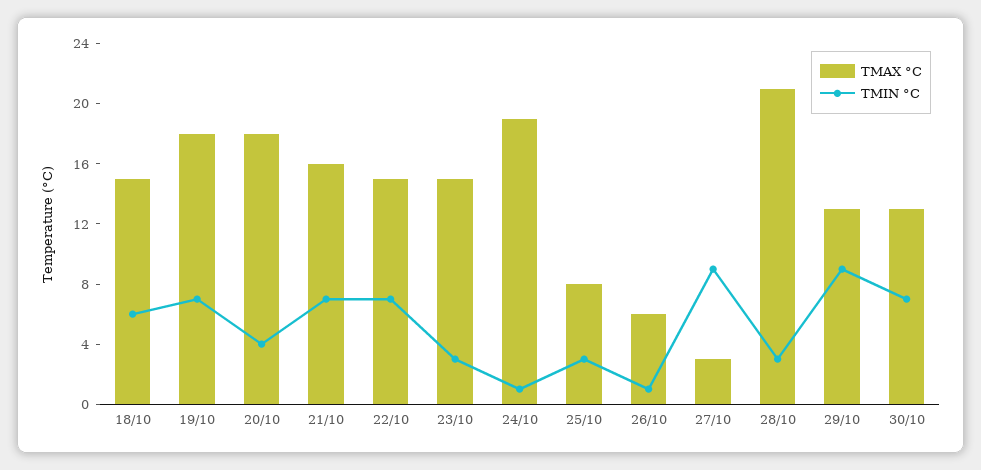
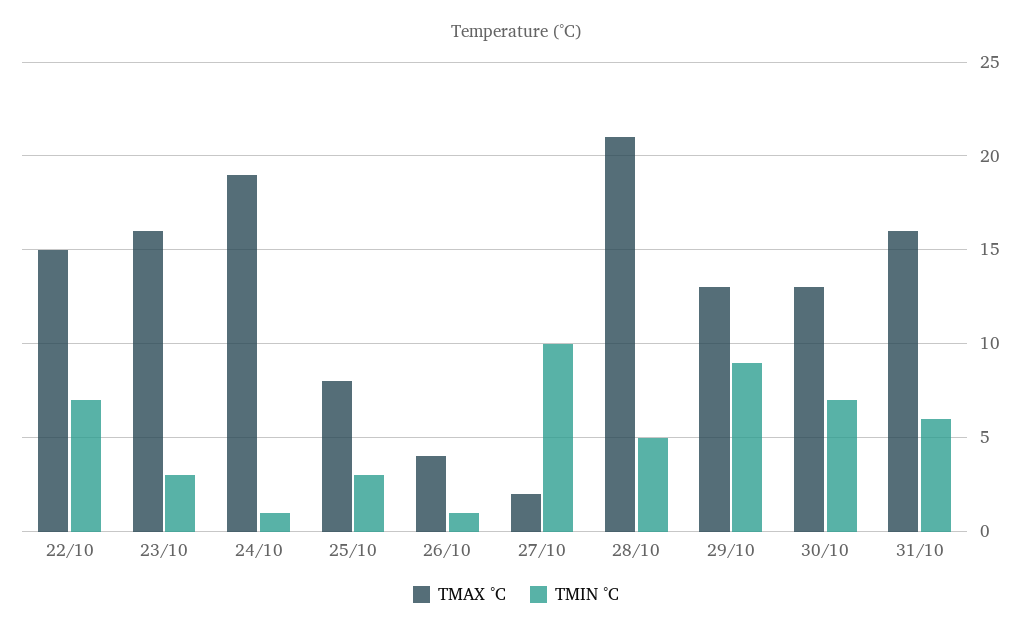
TMAX °C, 18/10: 15 -> none
TMIN °C, 18/10: 6 -> none
TMAX °C, 19/10: 18 -> none
TMIN °C, 19/10: 7 -> none
TMAX °C, 20/10: 18 -> none
TMIN °C, 20/10: 4 -> none
TMAX °C, 21/10: 16 -> none
TMIN °C, 21/10: 7 -> none
TMAX °C, 23/10: 15 -> 16
TMAX °C, 26/10: 6 -> 4
TMAX °C, 27/10: 3 -> 2
TMIN °C, 27/10: 9 -> 10
TMIN °C, 28/10: 3 -> 5
TMAX °C, 31/10: none -> 16
TMIN °C, 31/10: none -> 6

